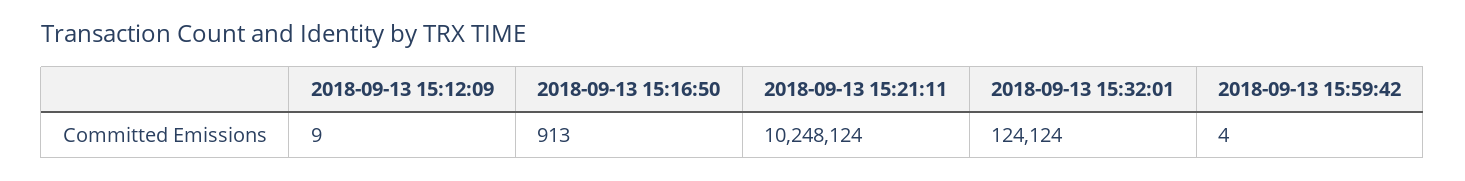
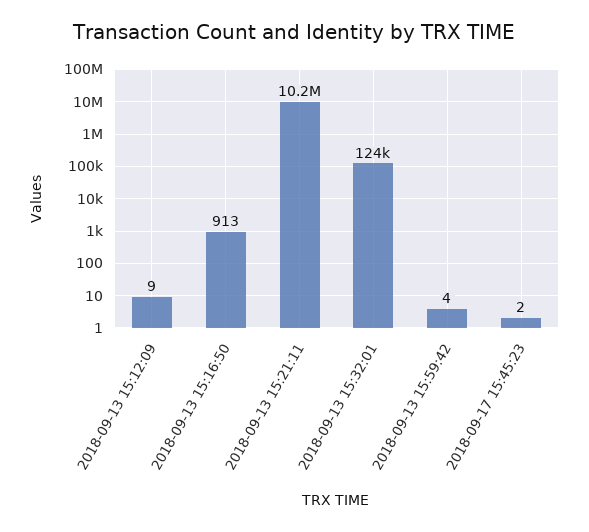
2018-09-17 15:45:23: none -> 2

